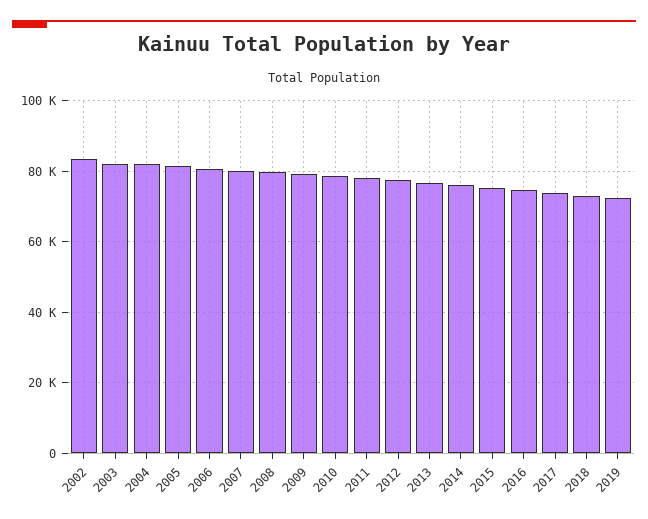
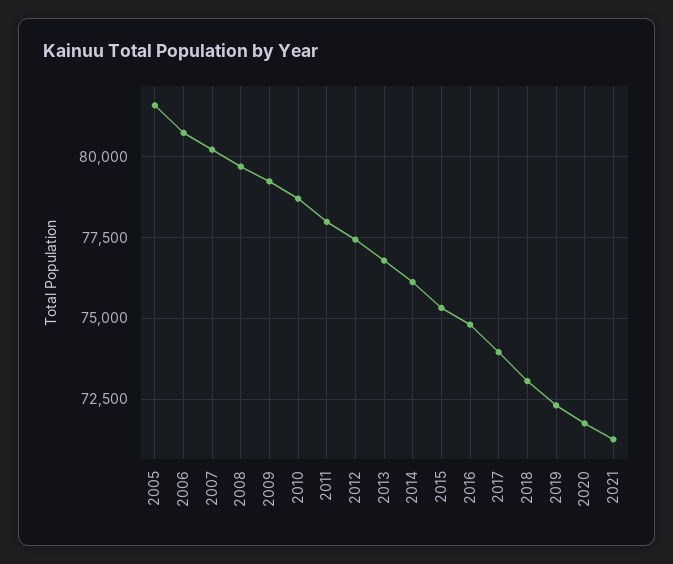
2002: 84000 -> none
2003: 82000 -> none
2004: 82000 -> none
2020: none -> 71750
2021: none -> 71250

